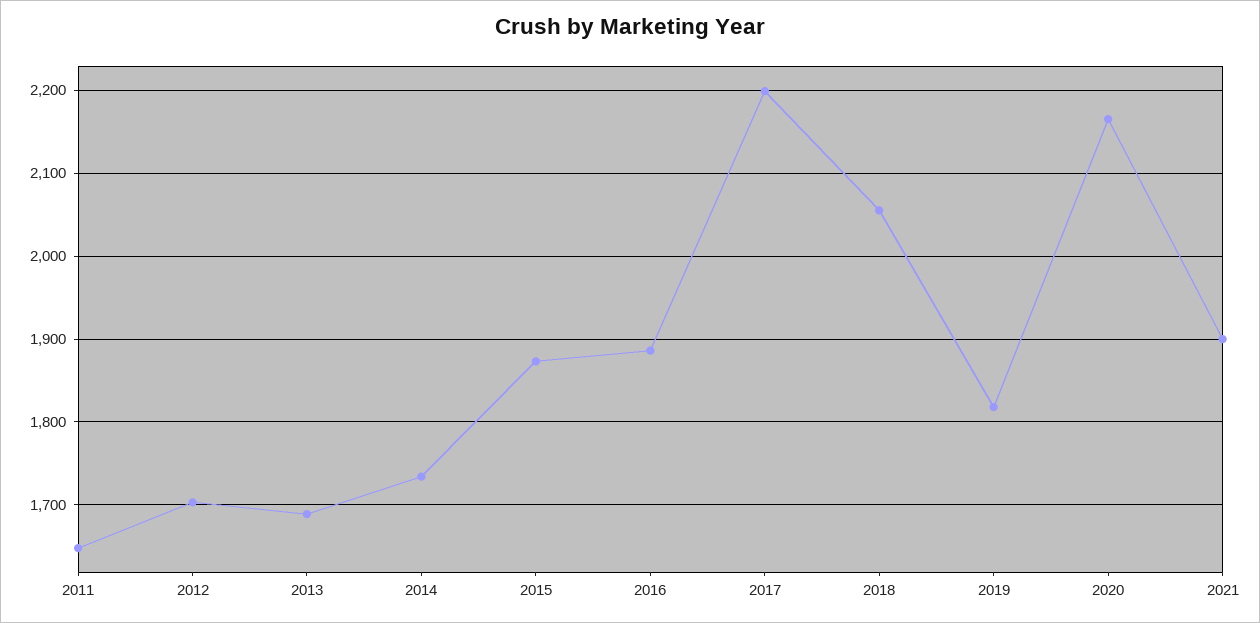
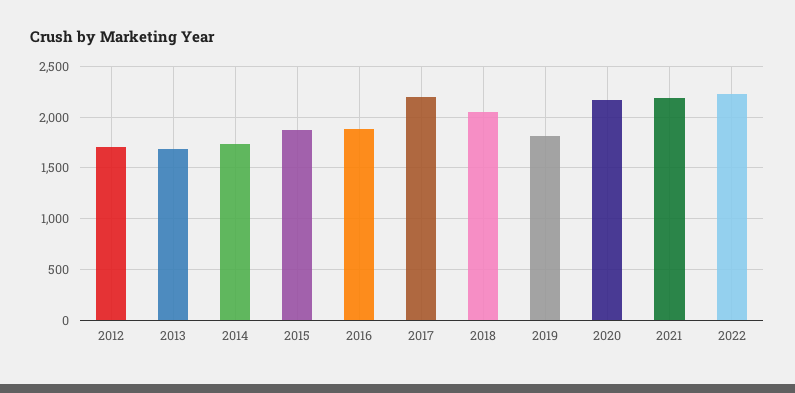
2011: 1650 -> none
2021: 1900 -> 2200
2022: none -> 2200

